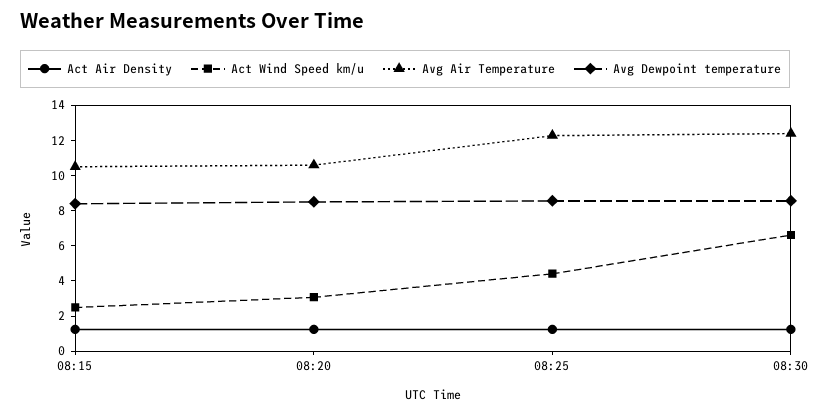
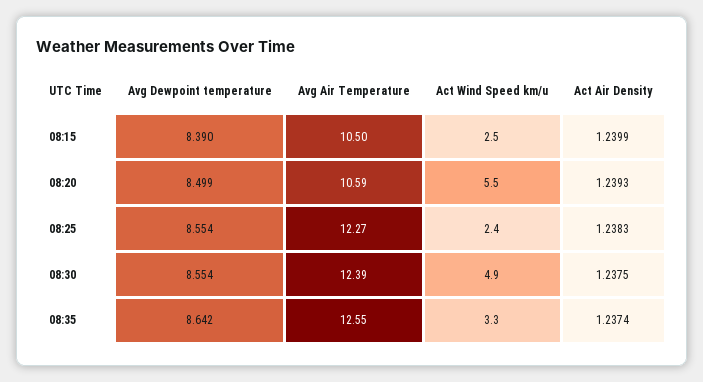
Act Wind Speed km/u, 08:20: 3 -> 5.5
Act Wind Speed km/u, 08:25: 4.5 -> 2.4
Act Wind Speed km/u, 08:30: 6.5 -> 4.9
Avg Dewpoint temperature, 08:35: none -> 8.642
Avg Air Temperature, 08:35: none -> 12.55
Act Wind Speed km/u, 08:35: none -> 3.3
Act Air Density, 08:35: none -> 1.2374

